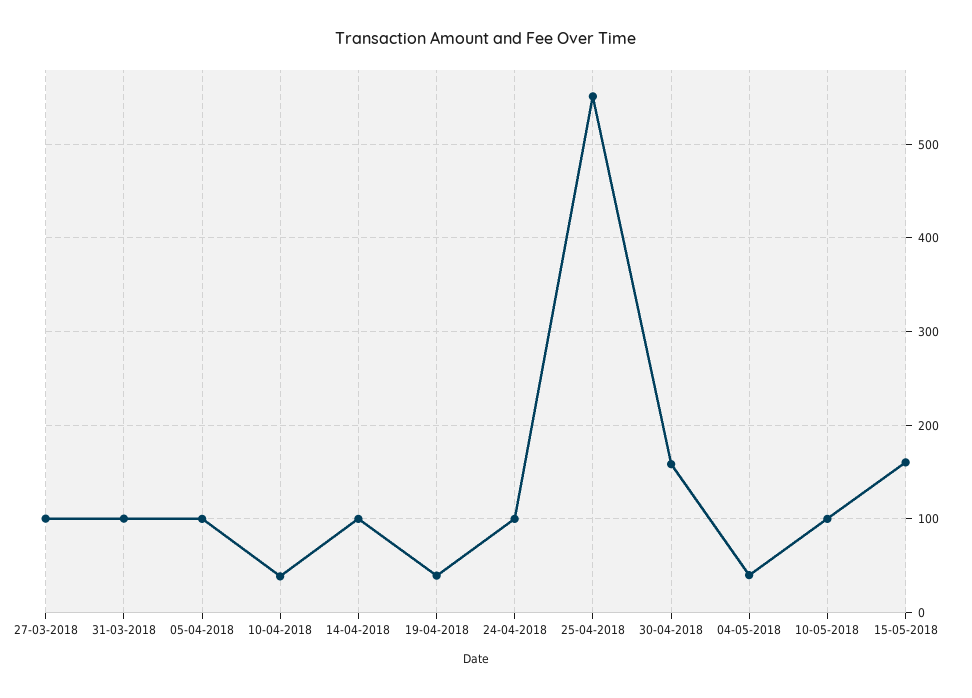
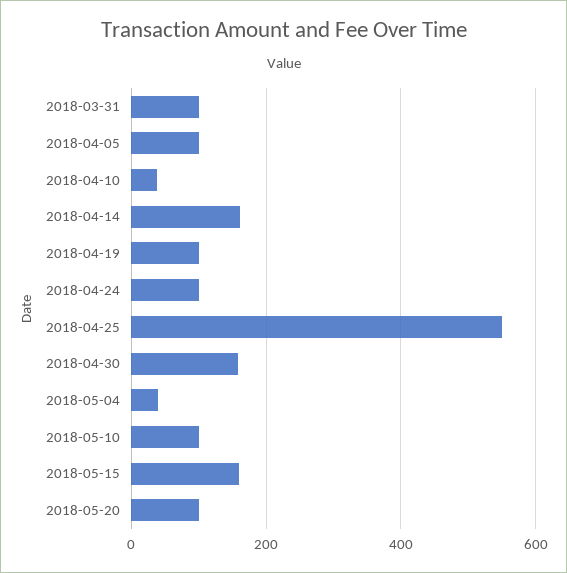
27-03-2018: 100 -> none
14-04-2018: 100 -> 160
19-04-2018: 40 -> 100
2018-05-20: none -> 100

